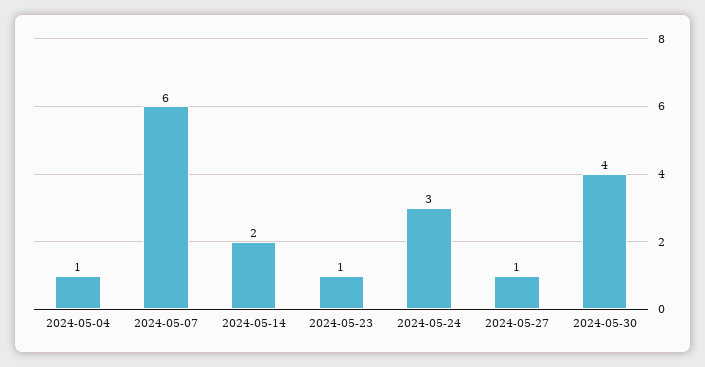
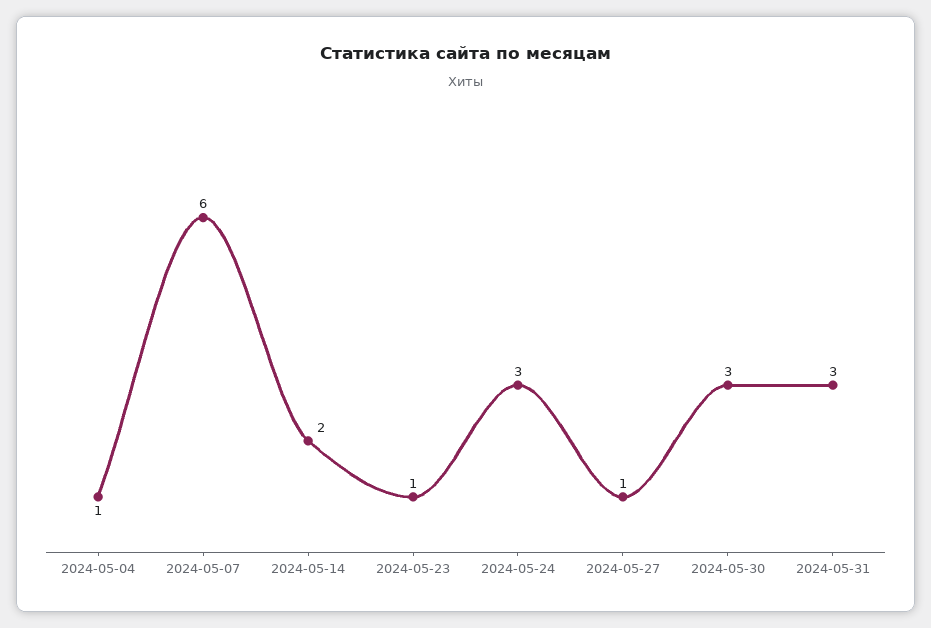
2024-05-30: 4 -> 3
2024-05-31: none -> 3

